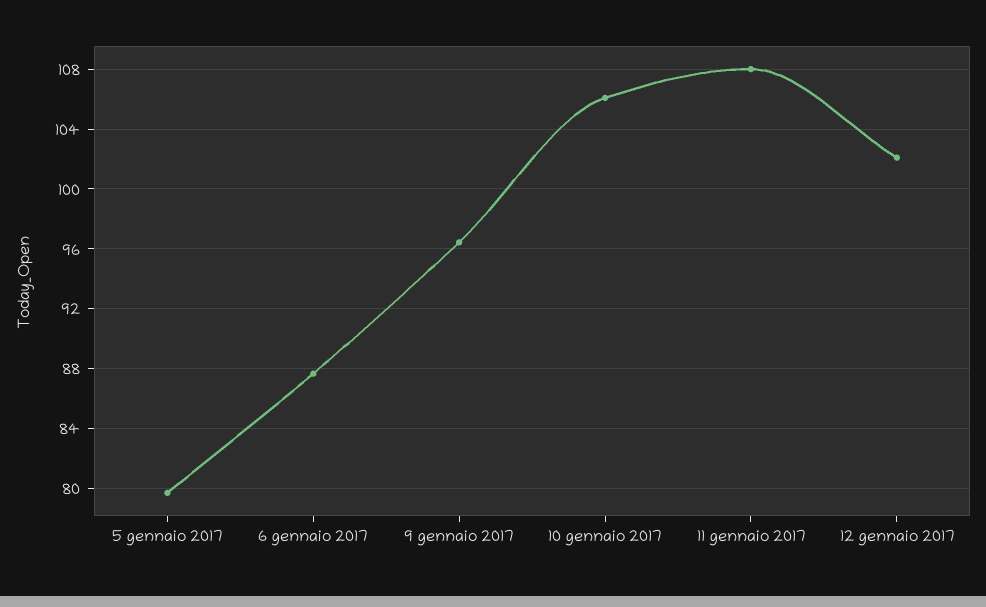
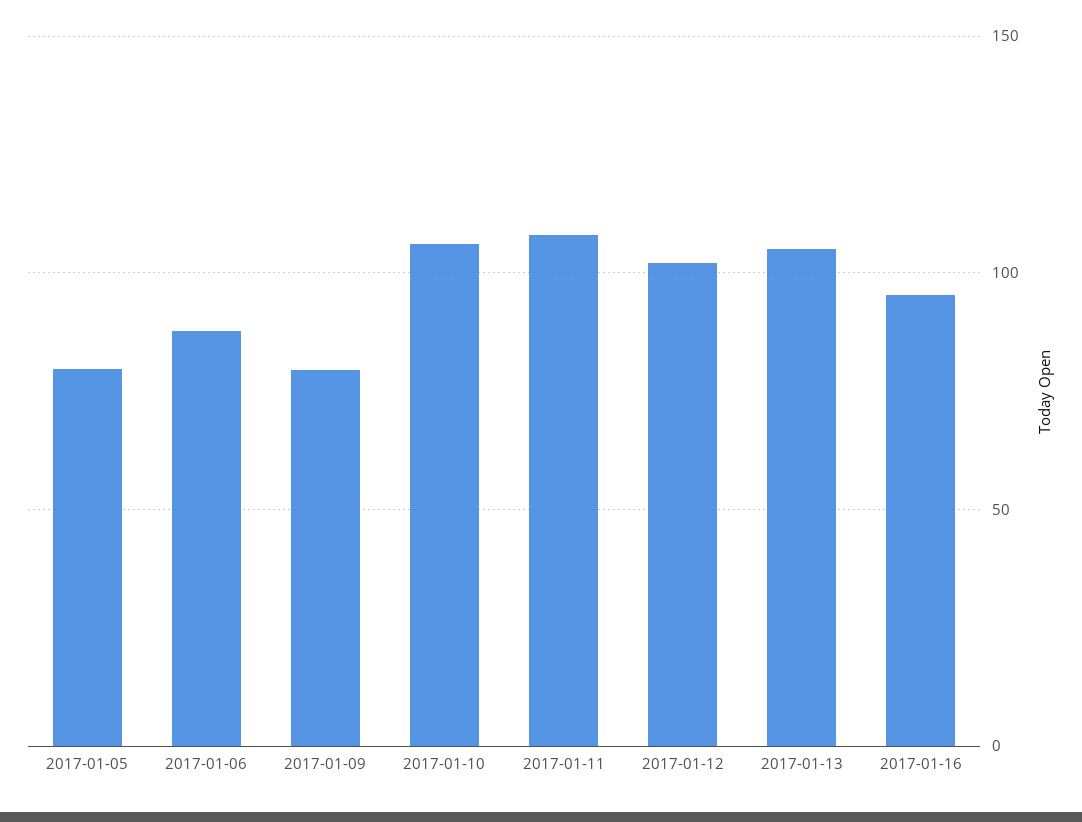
9 gennaio 2017: 96.5 -> 80
2017-01-13: none -> 105
2017-01-16: none -> 95

